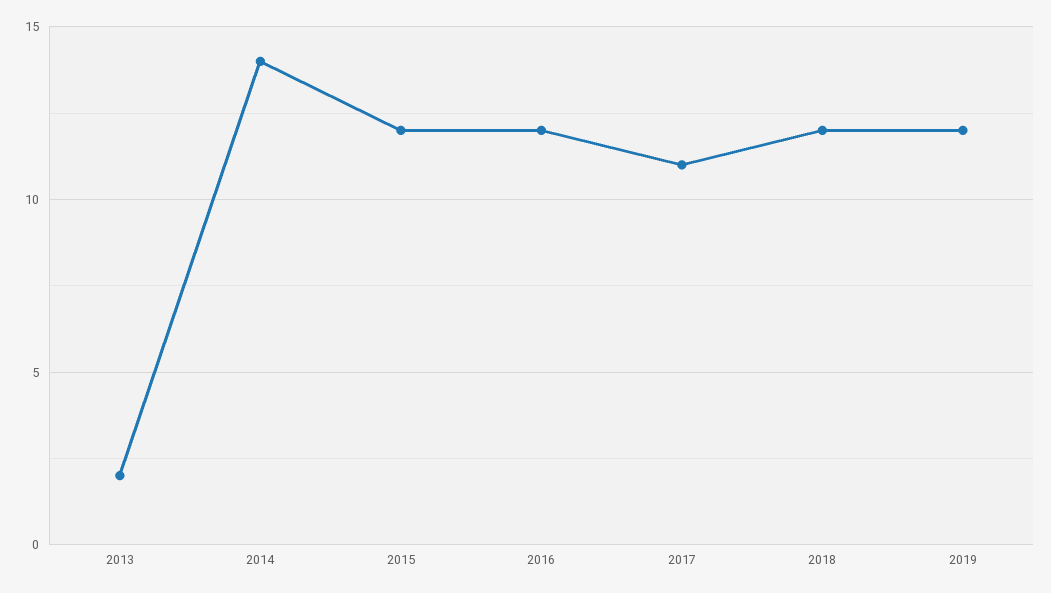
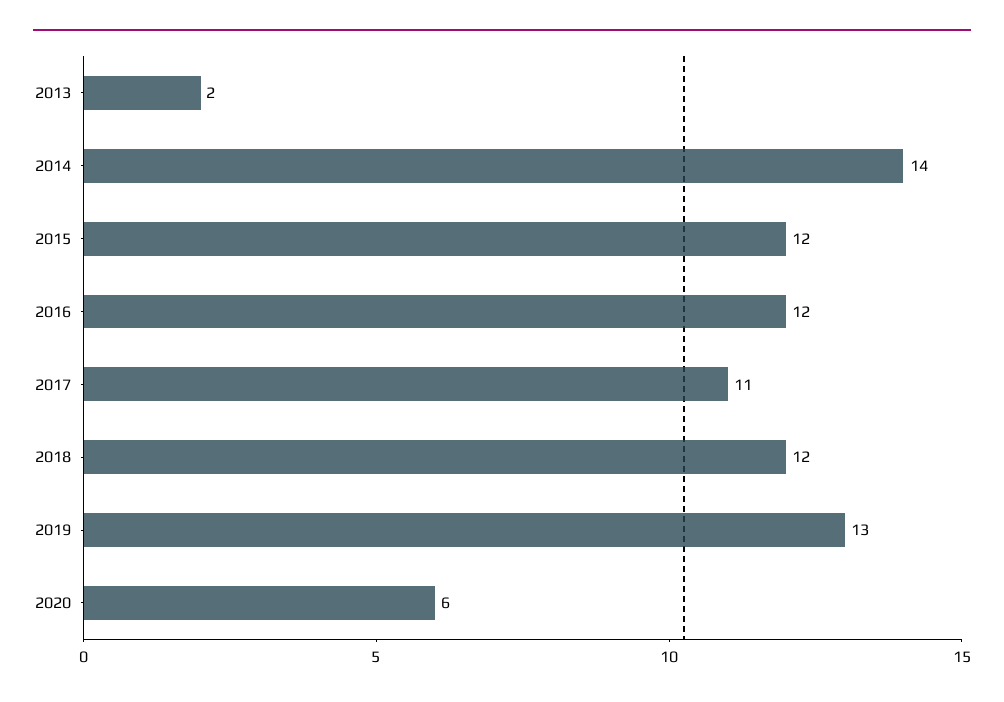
2019: 12 -> 13
2020: none -> 6

